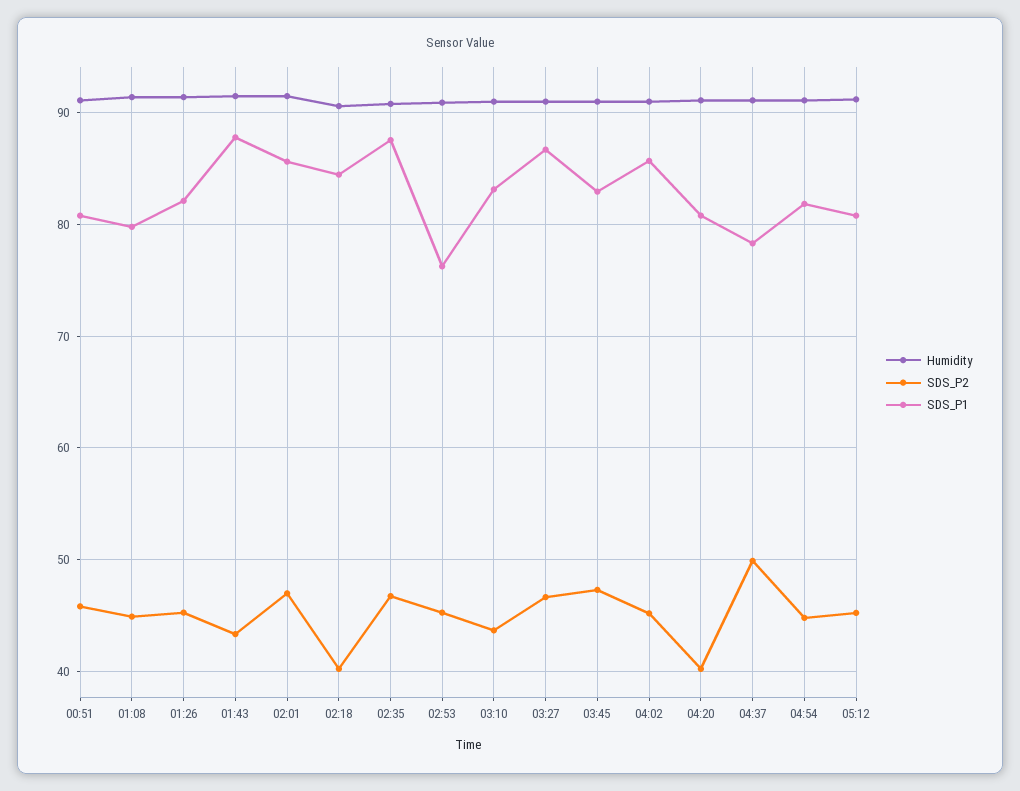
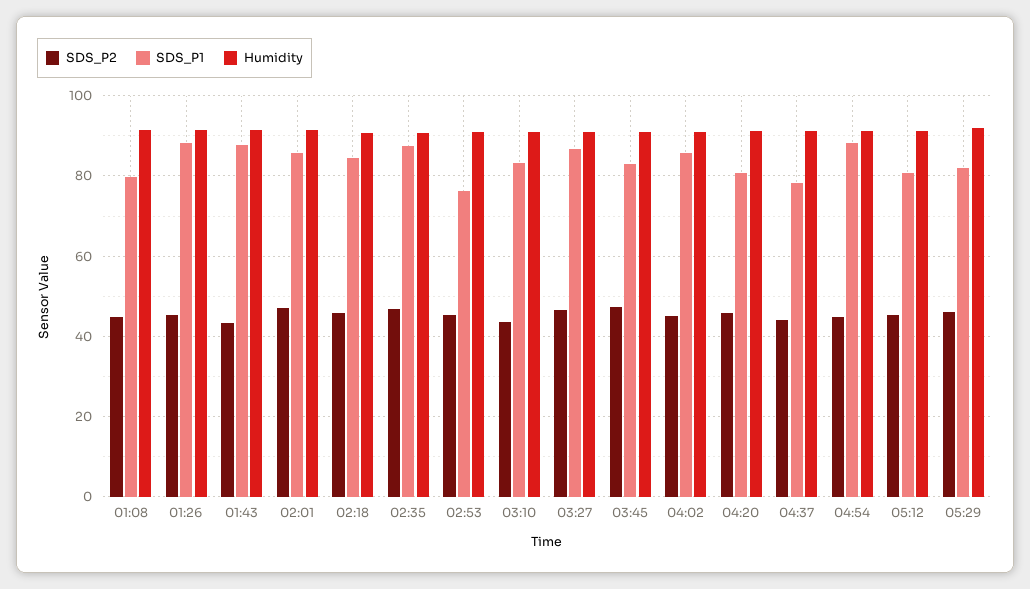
Humidity, 00:51: 91 -> none
SDS_P2, 00:51: 46 -> none
SDS_P1, 00:51: 81 -> none
SDS_P1, 01:26: 82 -> 88
SDS_P2, 02:18: 40 -> 46
SDS_P2, 04:20: 40 -> 46
SDS_P2, 04:37: 50 -> 44
SDS_P1, 04:54: 82 -> 88
SDS_P2, 05:29: none -> 46
SDS_P1, 05:29: none -> 82
Humidity, 05:29: none -> 92

